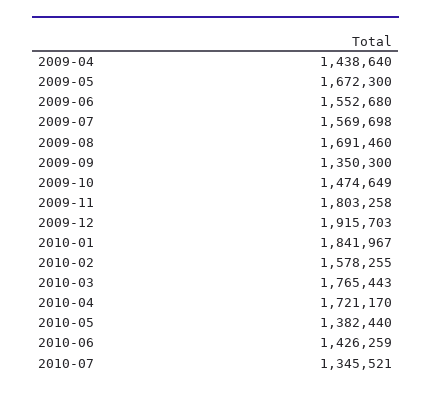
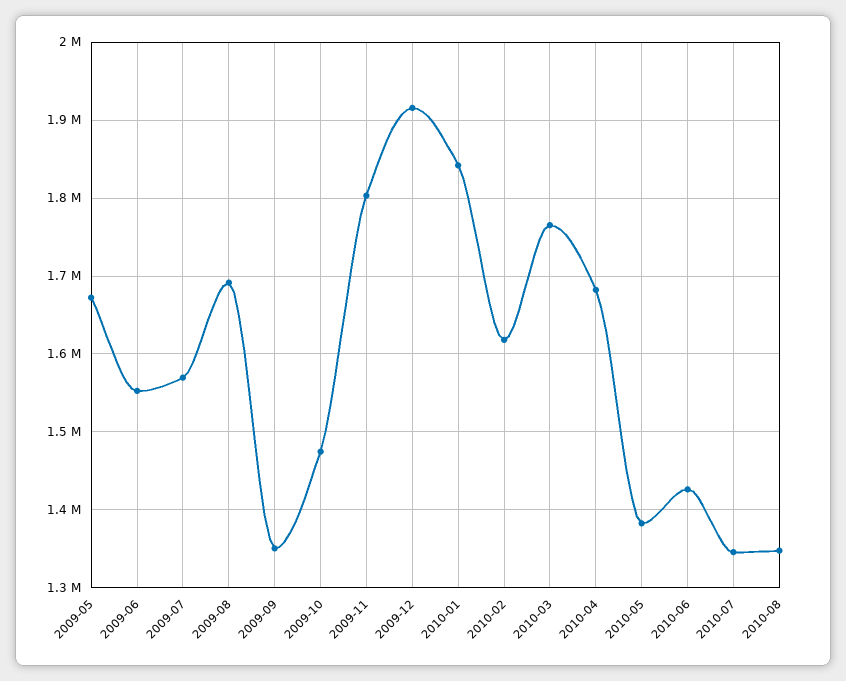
2009-04: 1438640 -> none
2010-02: 1578255 -> 1620000
2010-04: 1721170 -> 1680000
2010-08: none -> 1350000

